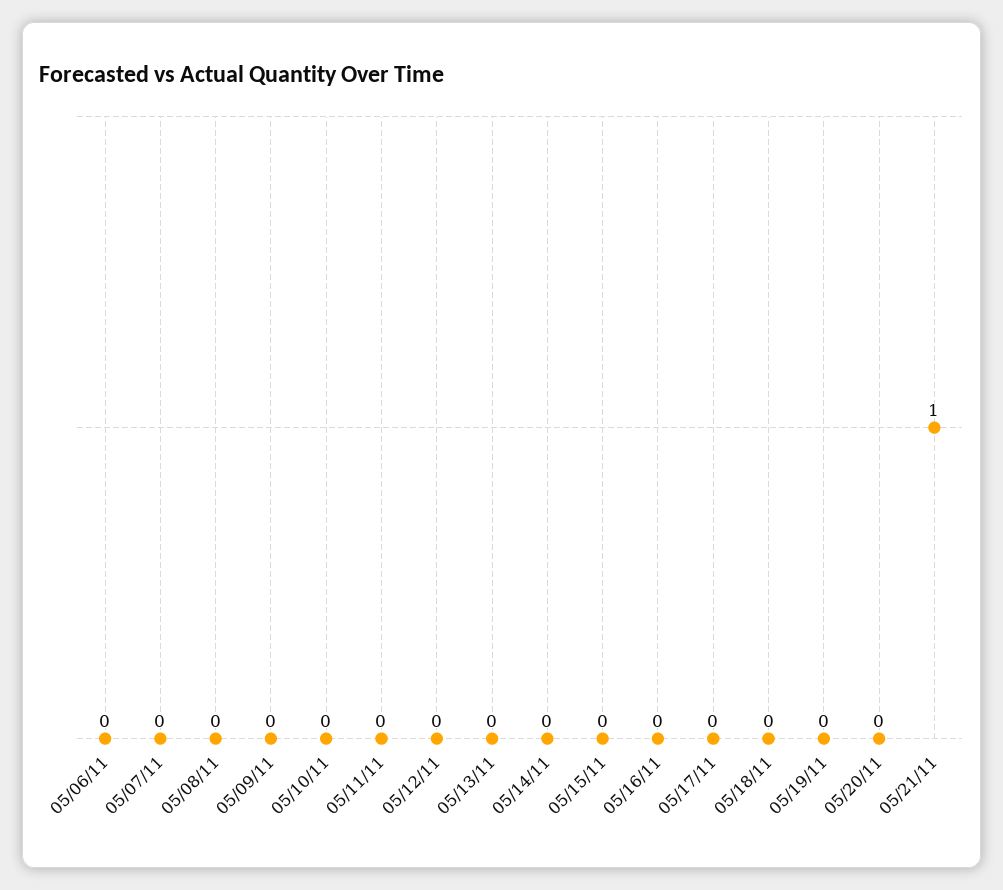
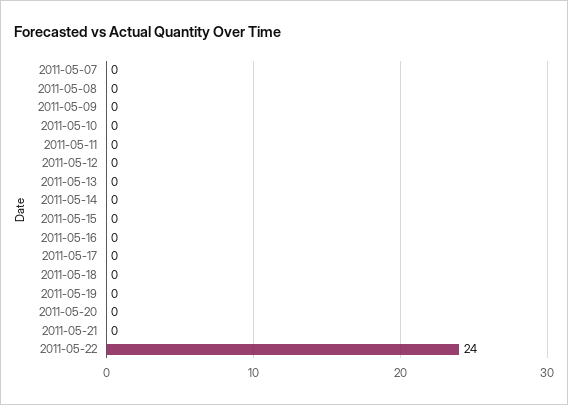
05/06/11: 0 -> none
05/21/11: 1 -> 0
2011-05-22: none -> 24

